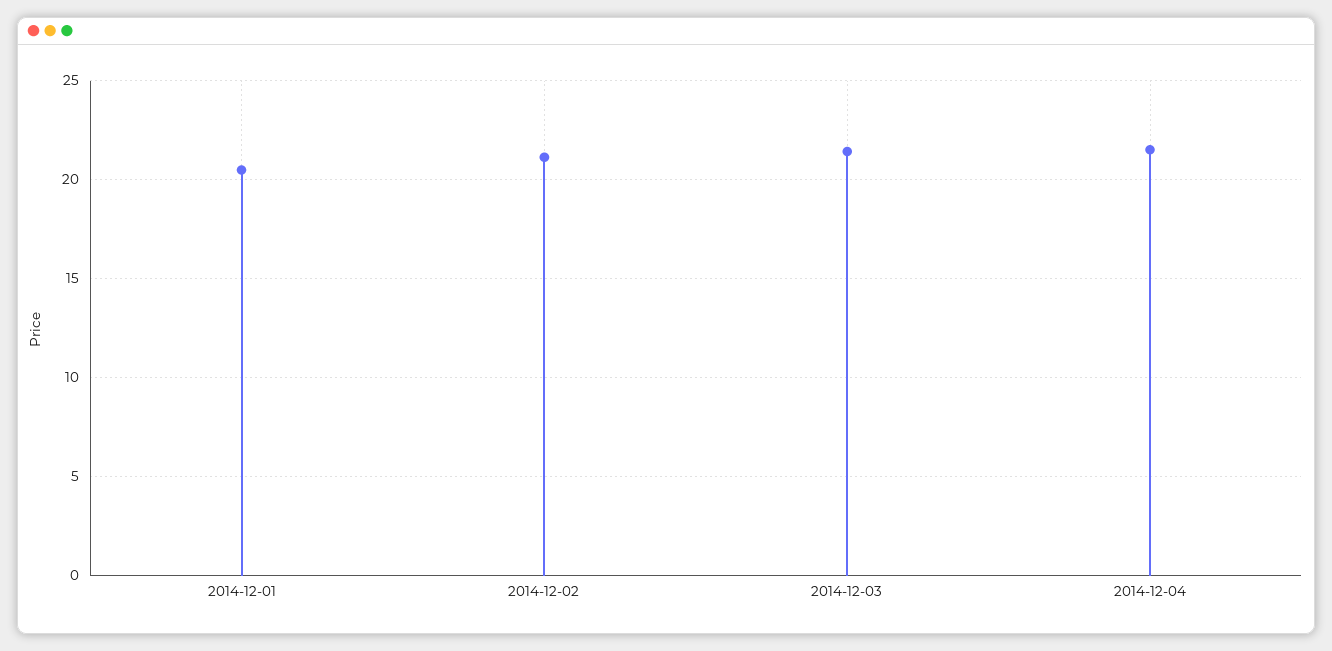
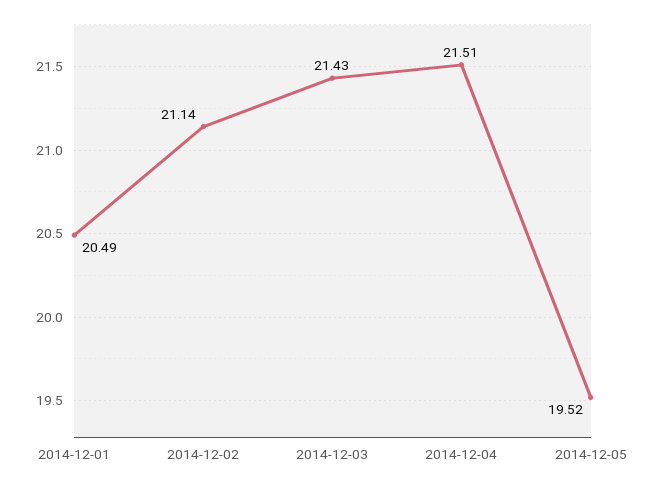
2014-12-05: none -> 19.52

